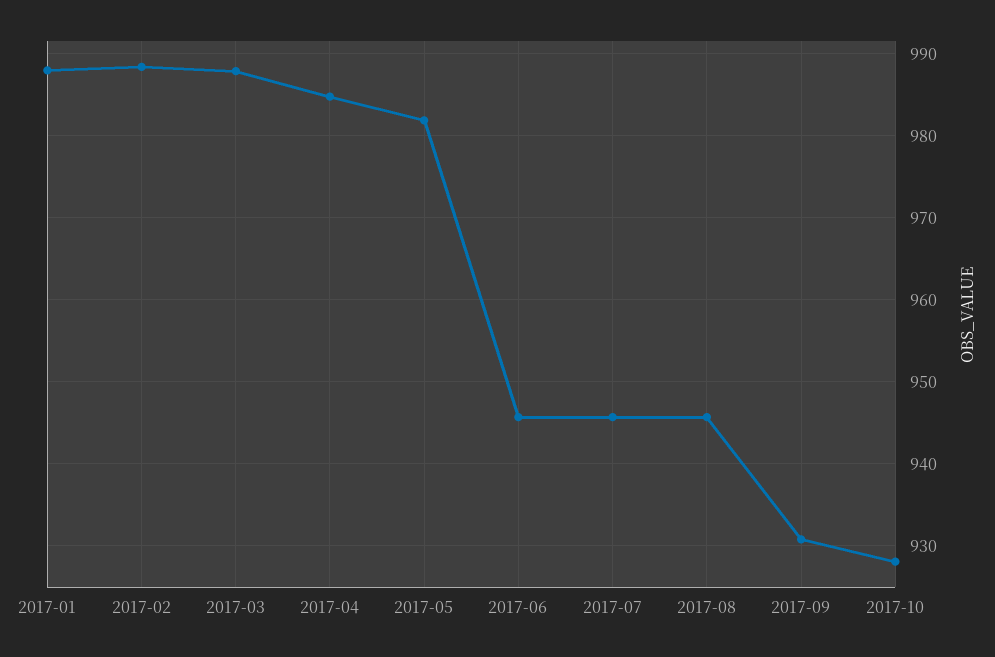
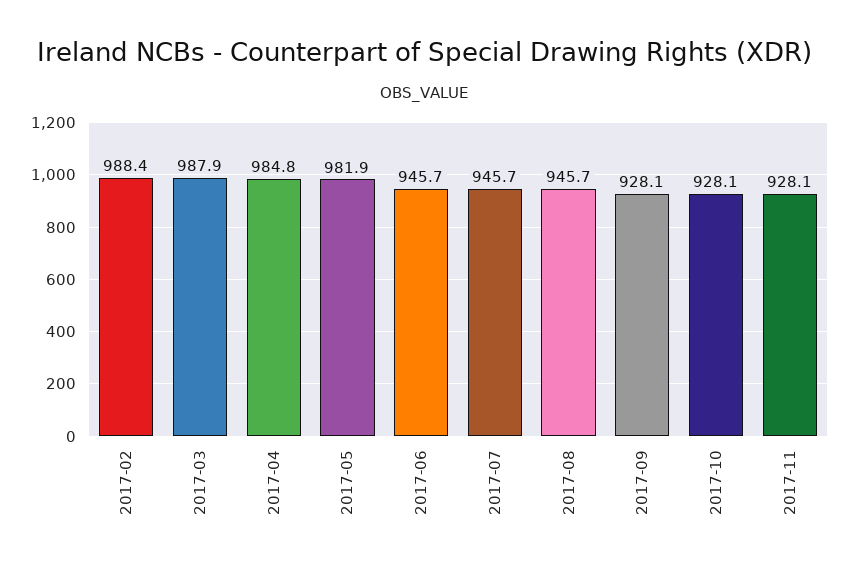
2017-01: 988 -> none
2017-09: 931 -> 928.1
2017-11: none -> 928.1

